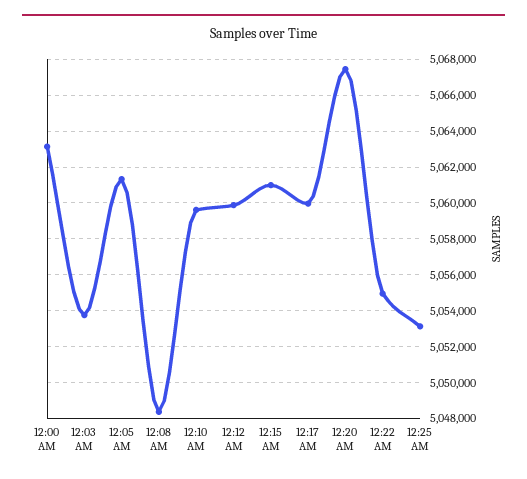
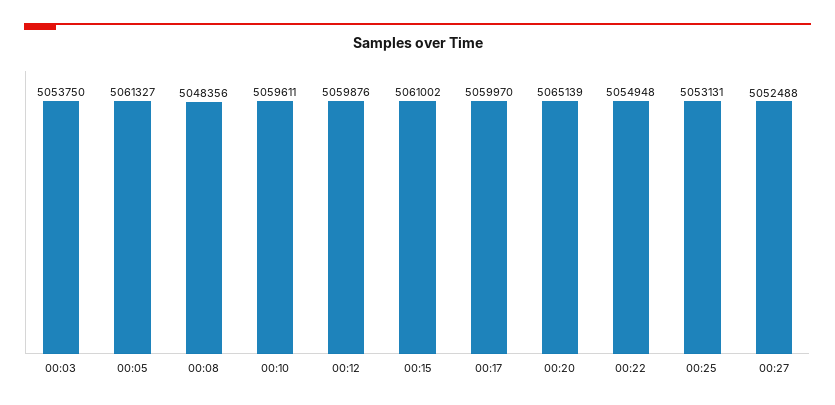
12:00 AM: 5063000 -> none
12:20 AM: 5067500 -> 5065139
00:27: none -> 5052488

